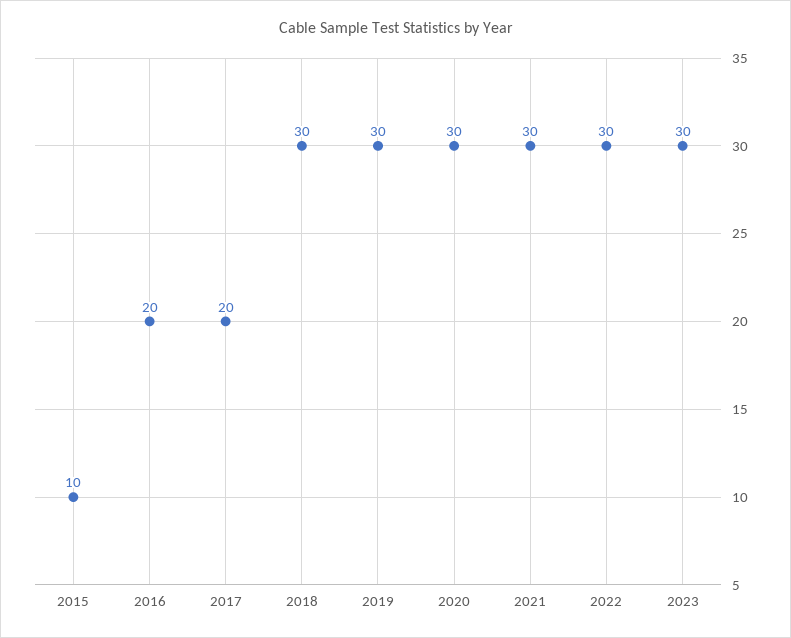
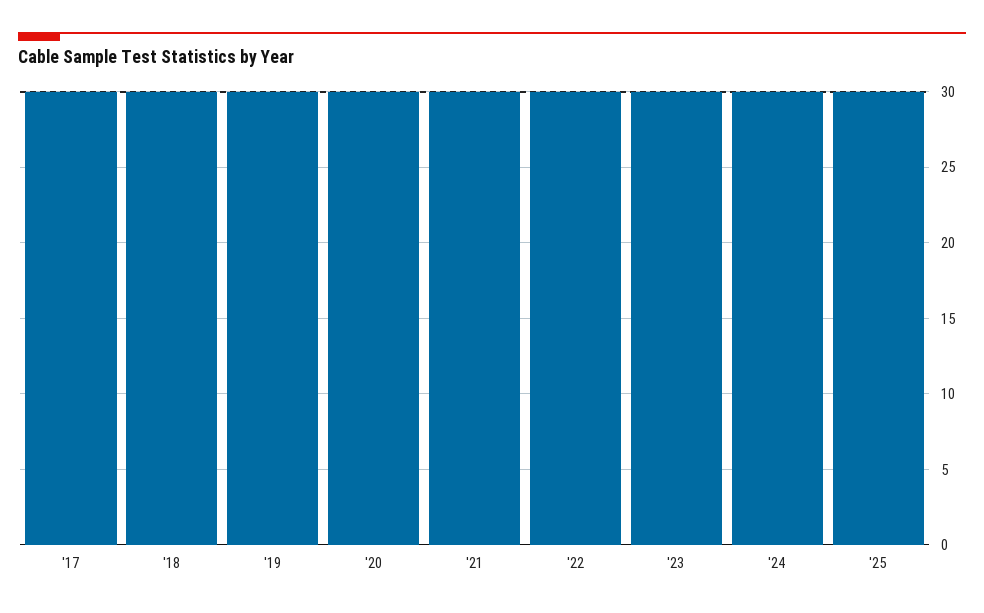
2015: 10 -> none
2016: 20 -> none
2017: 20 -> 30
'24: none -> 30
'25: none -> 30

